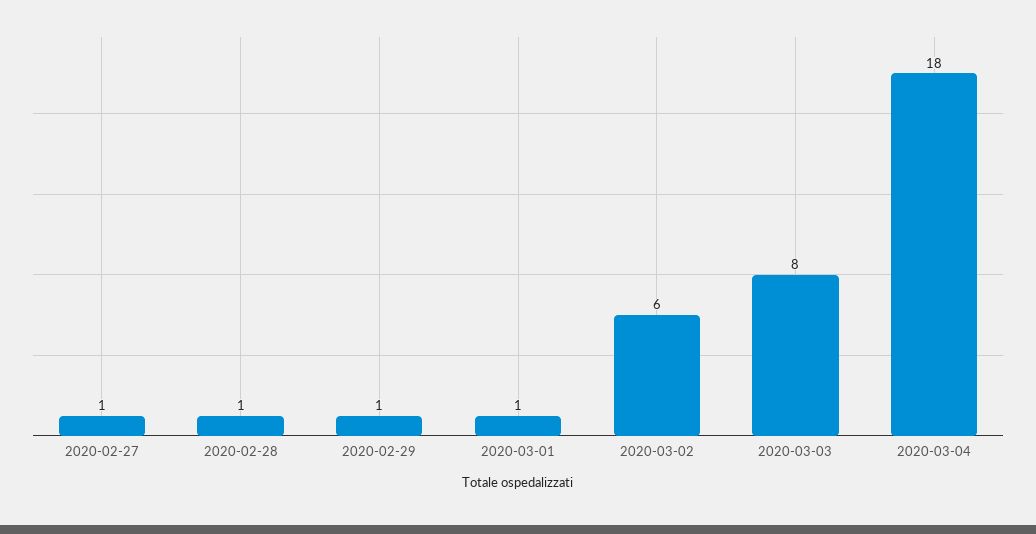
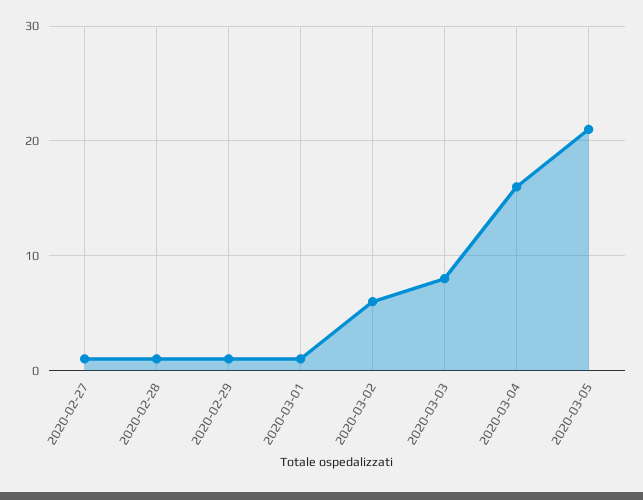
2020-03-04: 18 -> 16
2020-03-05: none -> 21

